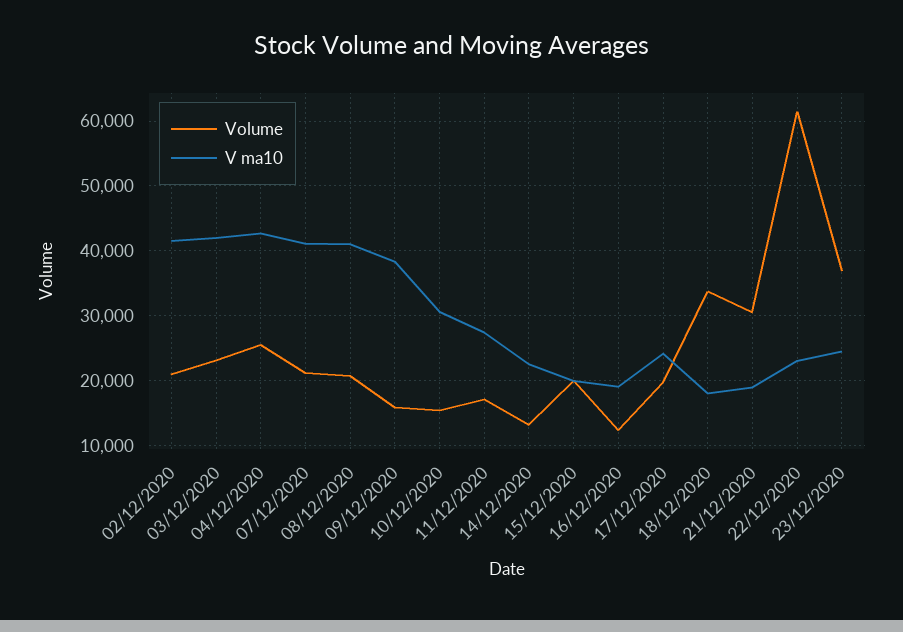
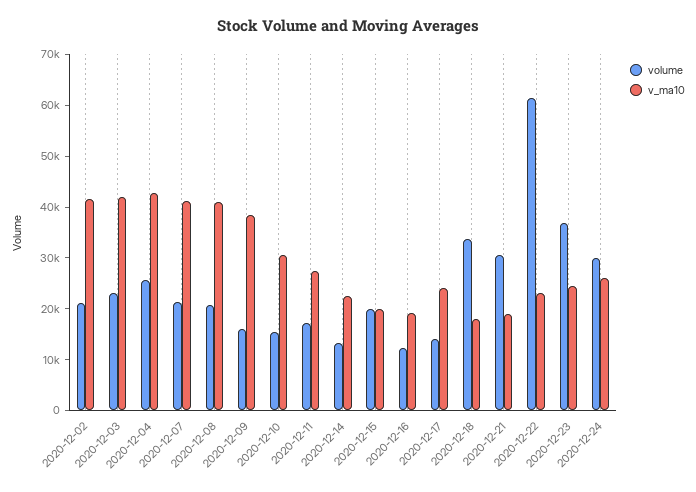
Volume, 17/12/2020: 20000 -> 14000
Volume, 2020-12-24: none -> 30000
V ma10, 2020-12-24: none -> 26000

